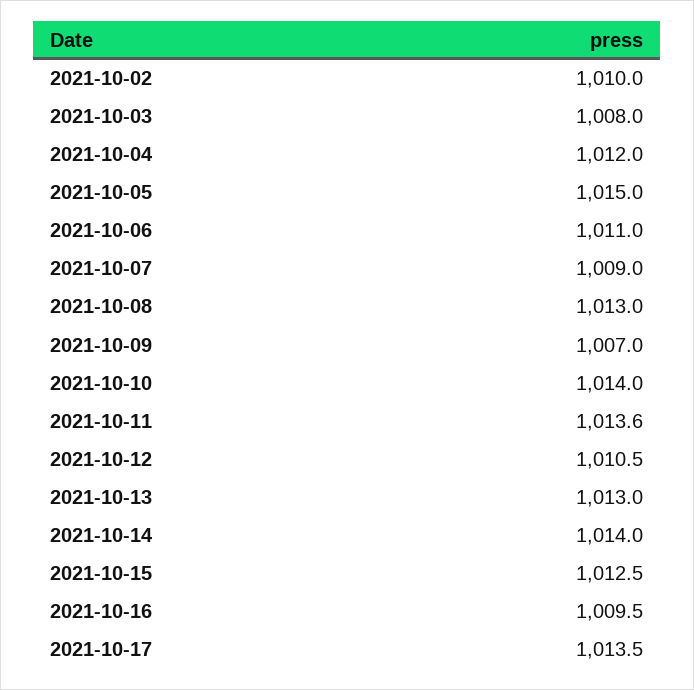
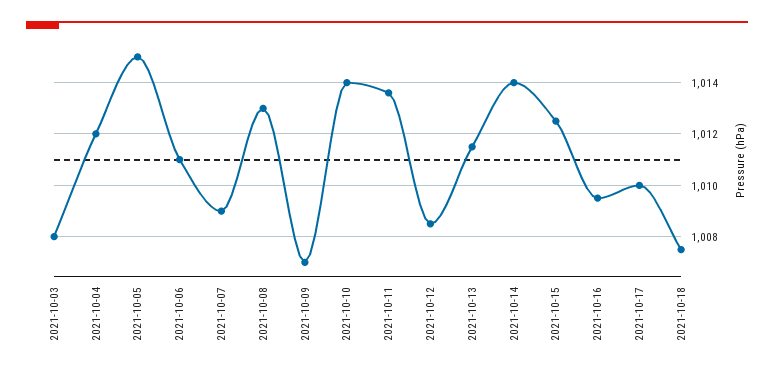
2021-10-02: 1010 -> none
2021-10-12: 1010.5 -> 1008.5
2021-10-13: 1013 -> 1011.5
2021-10-17: 1013.5 -> 1010
2021-10-18: none -> 1007.5

